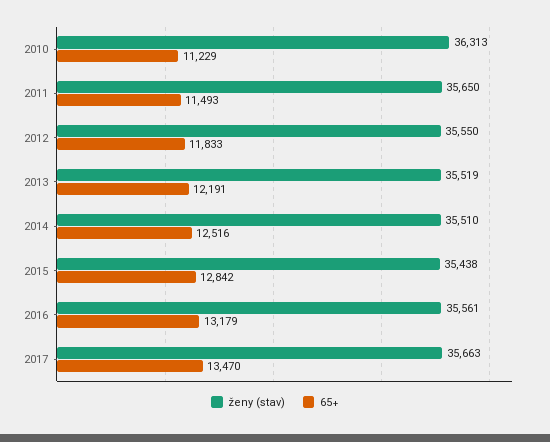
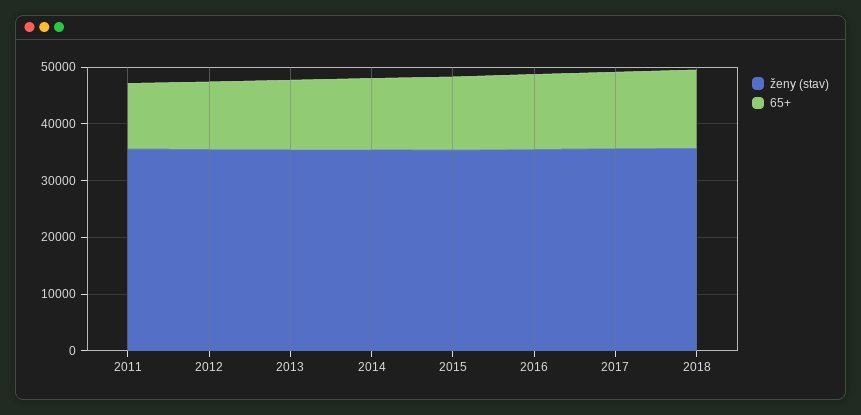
ženy (stav), 2010: 36313 -> none
65+, 2010: 11229 -> none
ženy (stav), 2018: none -> 36000
65+, 2018: none -> 14000

